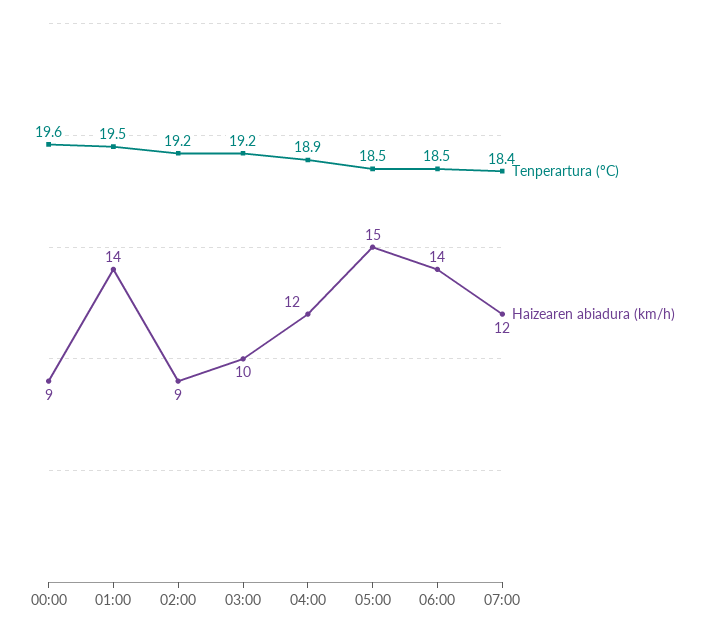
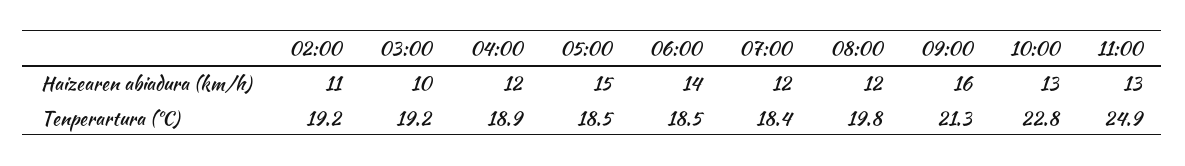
Tenperartura (ºC), 00:00: 19.6 -> none
Haizearen abiadura (km/h), 00:00: 9 -> none
Tenperartura (ºC), 01:00: 19.5 -> none
Haizearen abiadura (km/h), 01:00: 14 -> none
Haizearen abiadura (km/h), 02:00: 9 -> 11
Haizearen abiadura (km/h), 08:00: none -> 12
Haizearen abiadura (km/h), 09:00: none -> 16
Haizearen abiadura (km/h), 10:00: none -> 13
Haizearen abiadura (km/h), 11:00: none -> 13
Tenperartura (ºC), 08:00: none -> 19.8
Tenperartura (ºC), 09:00: none -> 21.3
Tenperartura (ºC), 10:00: none -> 22.8
Tenperartura (ºC), 11:00: none -> 24.9

